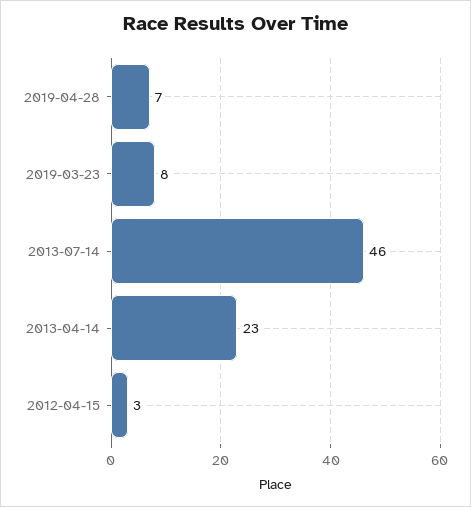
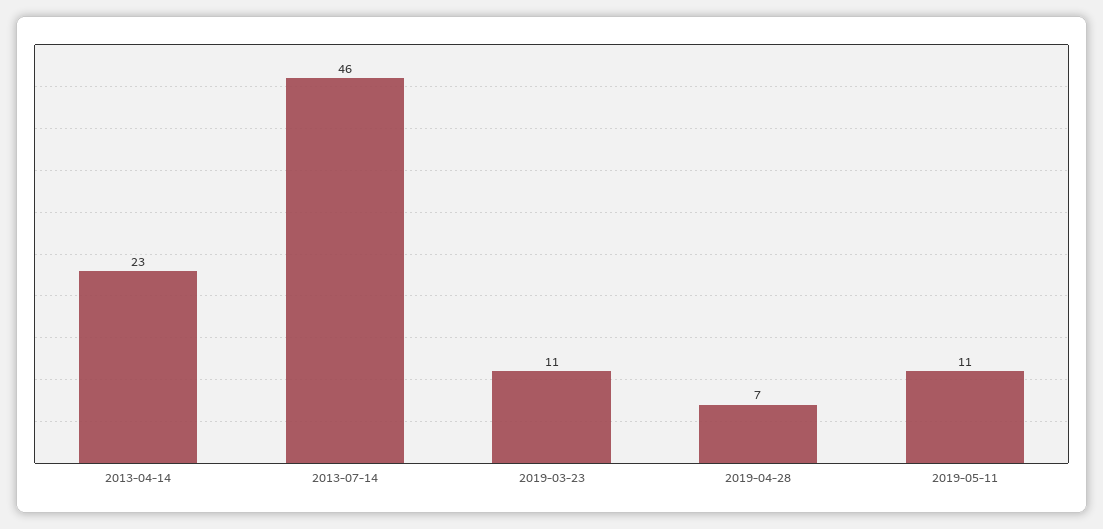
2019-03-23: 8 -> 11
2012-04-15: 3 -> none
2019-05-11: none -> 11

